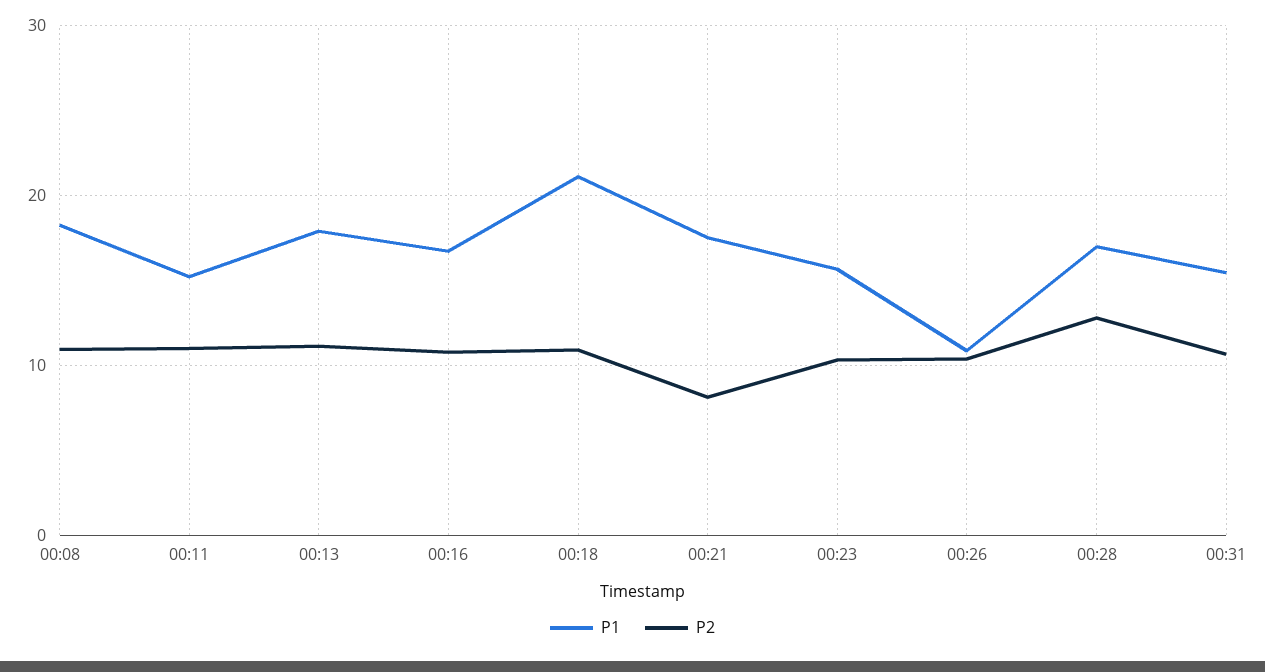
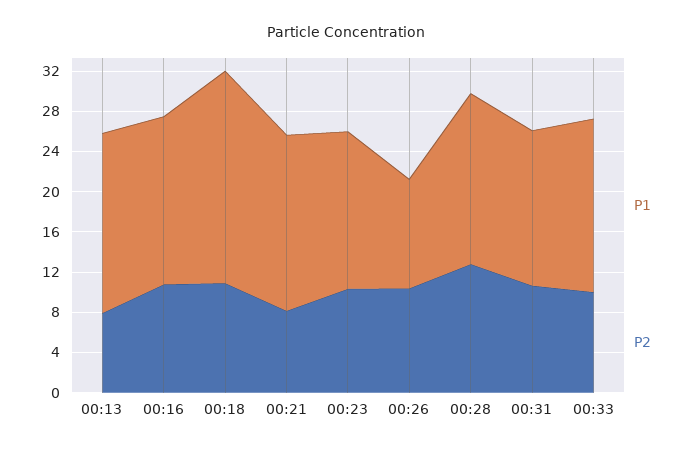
P1, 00:08: 18 -> none
P2, 00:08: 11 -> none
P1, 00:11: 15 -> none
P2, 00:11: 11 -> none
P2, 00:13: 11 -> 8
P1, 00:33: none -> 17
P2, 00:33: none -> 10

